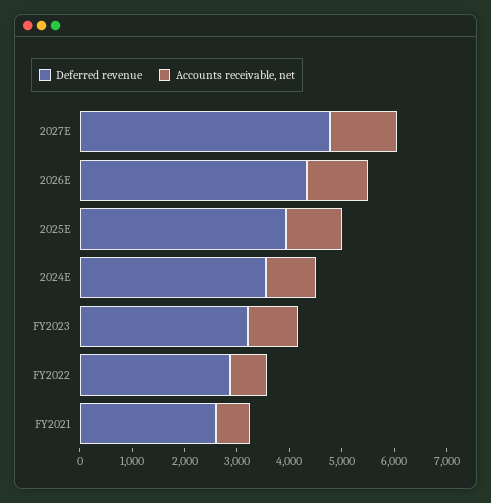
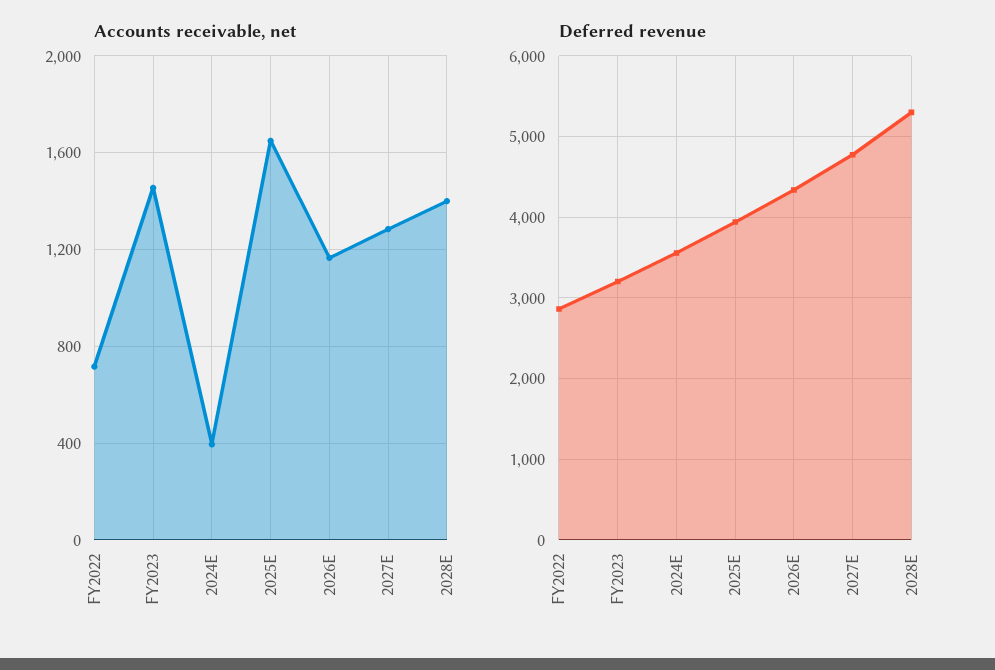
Accounts receivable, net, 2025E: 1000 -> 1650
Accounts receivable, net, 2024E: 1000 -> 400
Accounts receivable, net, FY2023: 1000 -> 1450
Deferred revenue, FY2021: 2600 -> none
Accounts receivable, net, FY2021: 600 -> none
Accounts receivable, net, 2028E: none -> 1400
Deferred revenue, 2028E: none -> 5300

